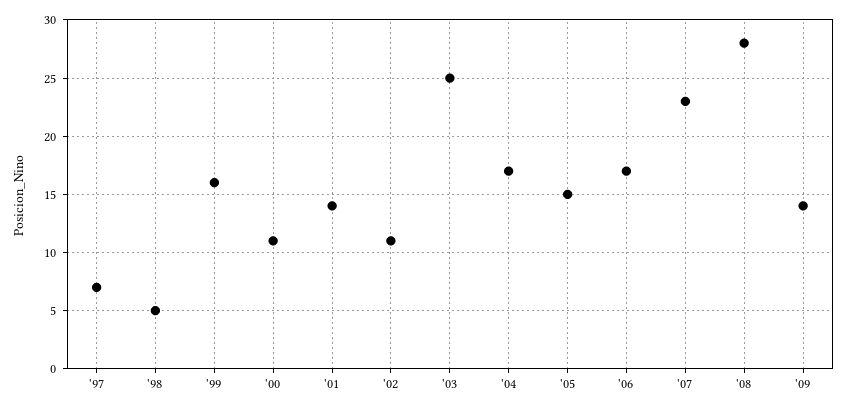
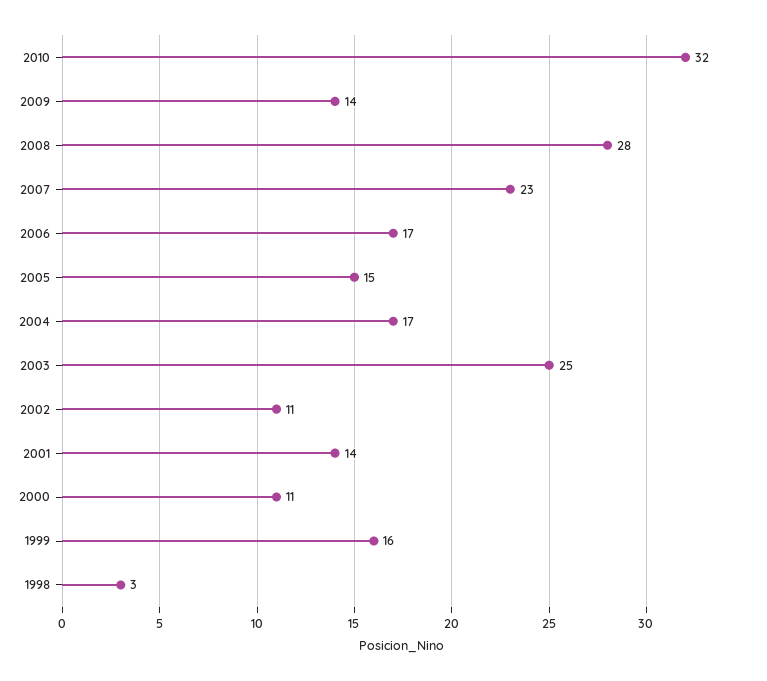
'97: 7 -> none
'98: 5 -> 3
2010: none -> 32

